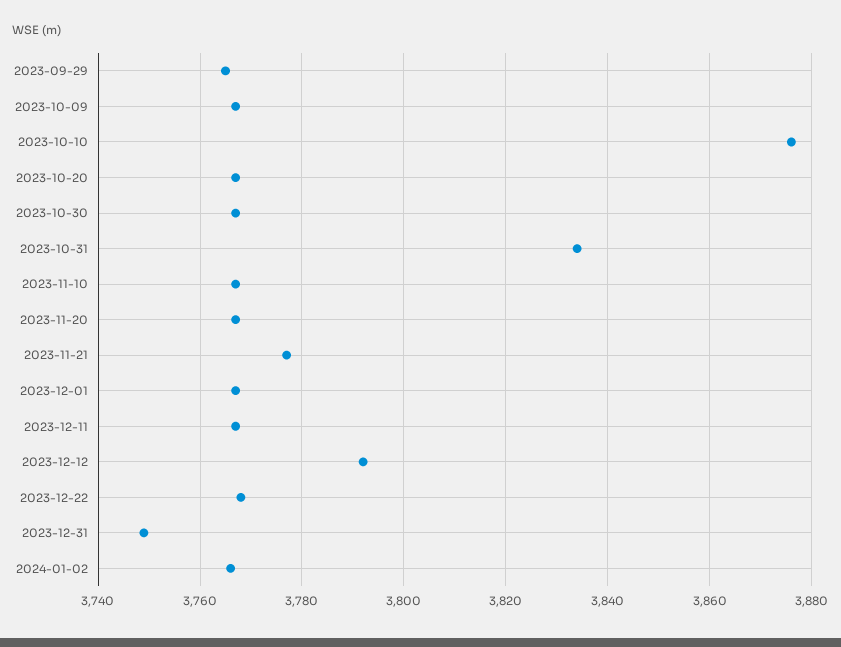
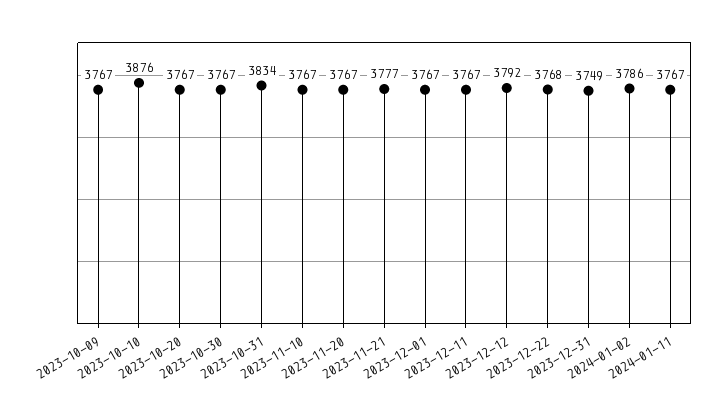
2023-09-29: 3765 -> none
2024-01-02: 3765 -> 3786
2024-01-11: none -> 3767

